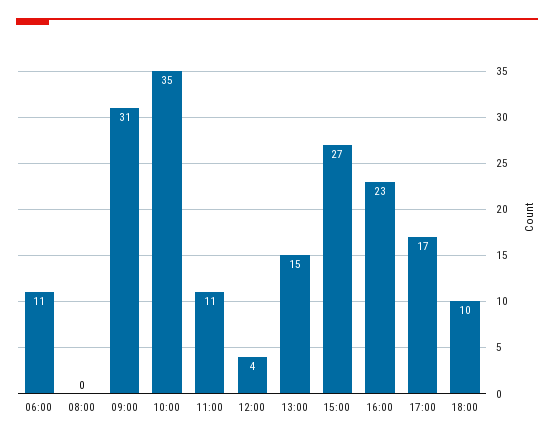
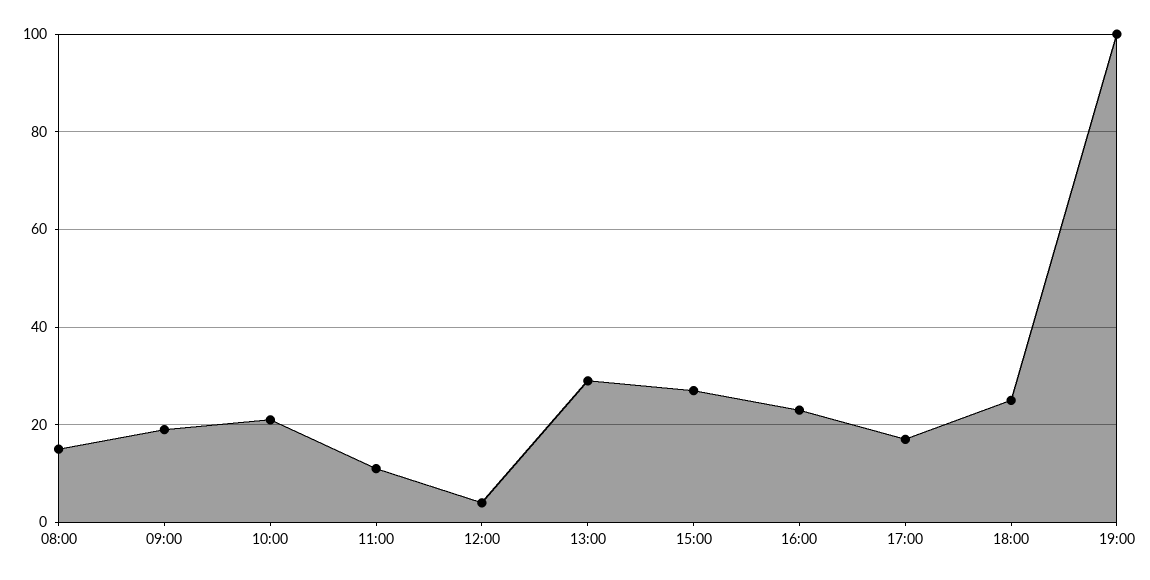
06:00: 11 -> none
08:00: 0 -> 15
09:00: 31 -> 20
10:00: 35 -> 20
13:00: 15 -> 30
18:00: 10 -> 25
19:00: none -> 100

